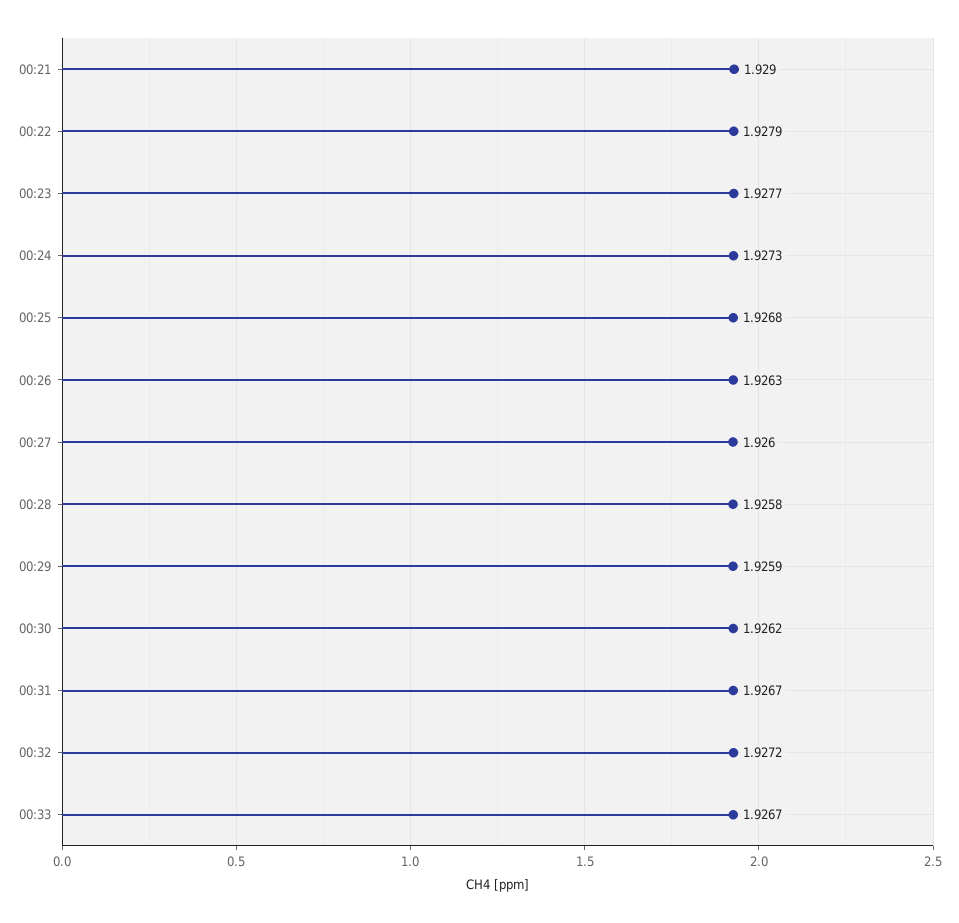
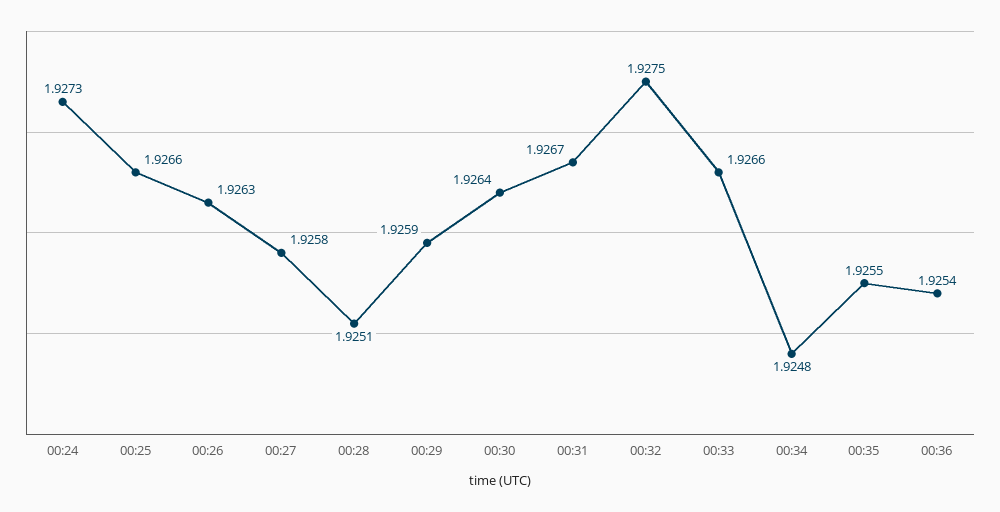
00:21: 1.929 -> none
00:22: 1.9279 -> none
00:23: 1.9277 -> none
00:25: 1.9268 -> 1.9266
00:27: 1.926 -> 1.9258
00:28: 1.9258 -> 1.9251
00:30: 1.9262 -> 1.9264
00:32: 1.9272 -> 1.9275
00:33: 1.9267 -> 1.9266
00:34: none -> 1.9248
00:35: none -> 1.9255
00:36: none -> 1.9254

